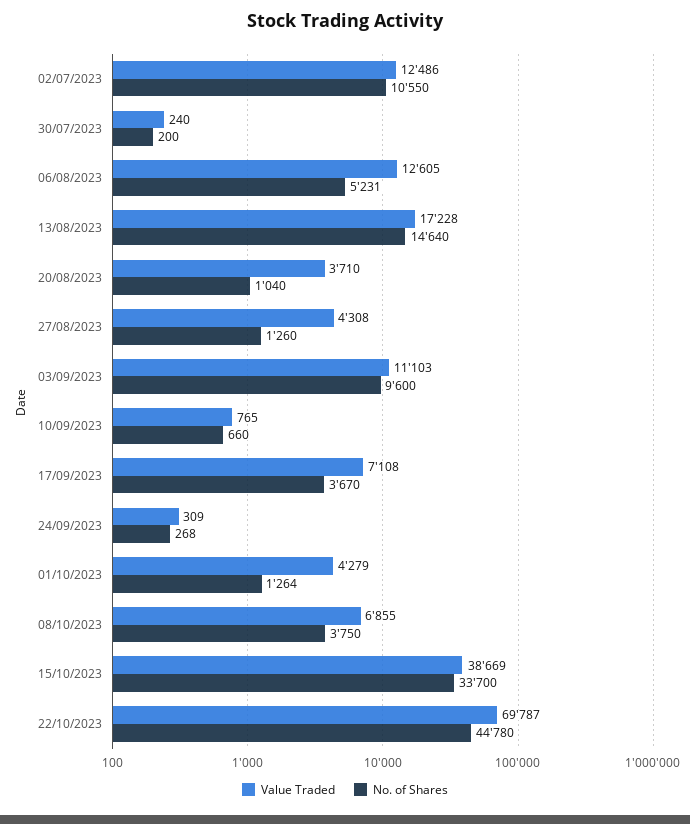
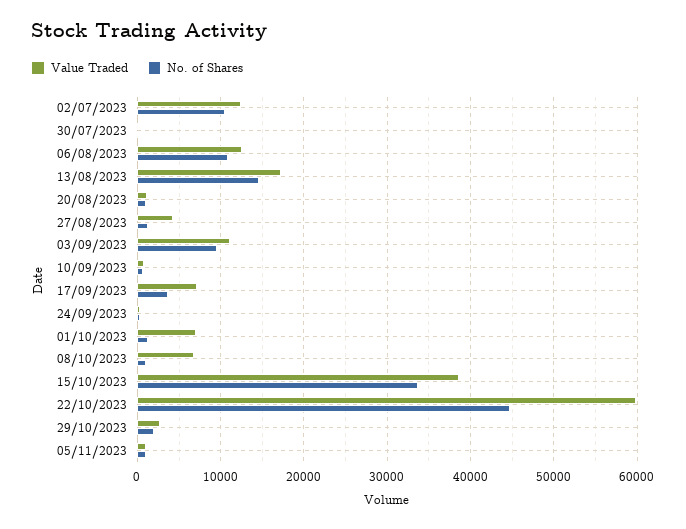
No. of Shares, 06/08/2023: 5231 -> 11000
Value Traded, 20/08/2023: 3710 -> 1000
Value Traded, 01/10/2023: 4279 -> 7000
No. of Shares, 08/10/2023: 3750 -> 1000
Value Traded, 22/10/2023: 69787 -> 60000
Value Traded, 29/10/2023: none -> 3000
No. of Shares, 29/10/2023: none -> 2000
Value Traded, 05/11/2023: none -> 1000
No. of Shares, 05/11/2023: none -> 1000

